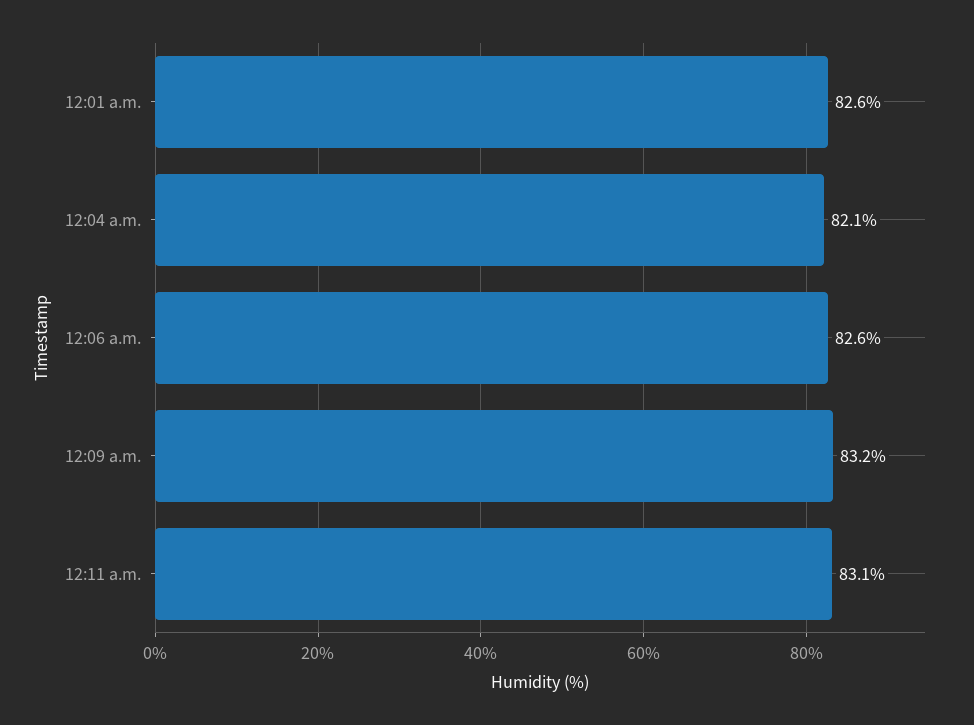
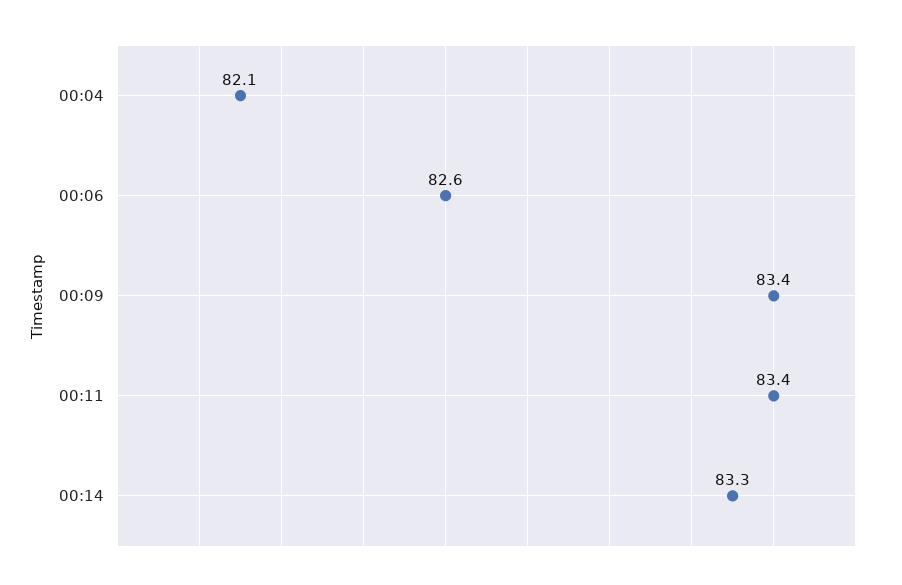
12:01 a.m.: 82.6 -> none
12:09 a.m.: 83.2 -> 83.4
12:11 a.m.: 83.1 -> 83.4
00:14: none -> 83.3

